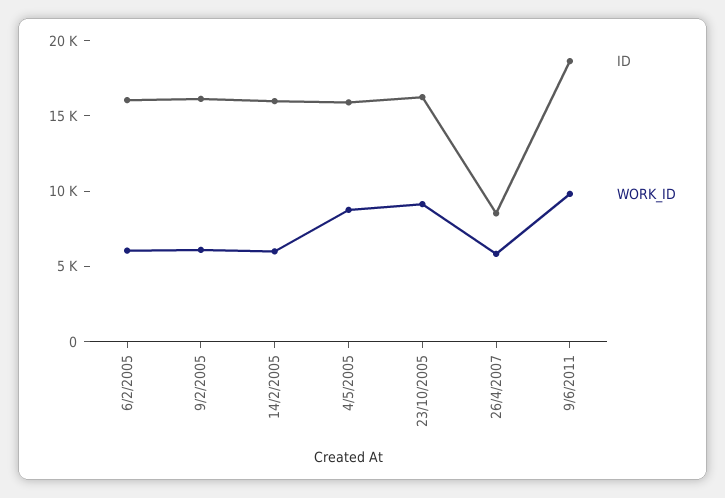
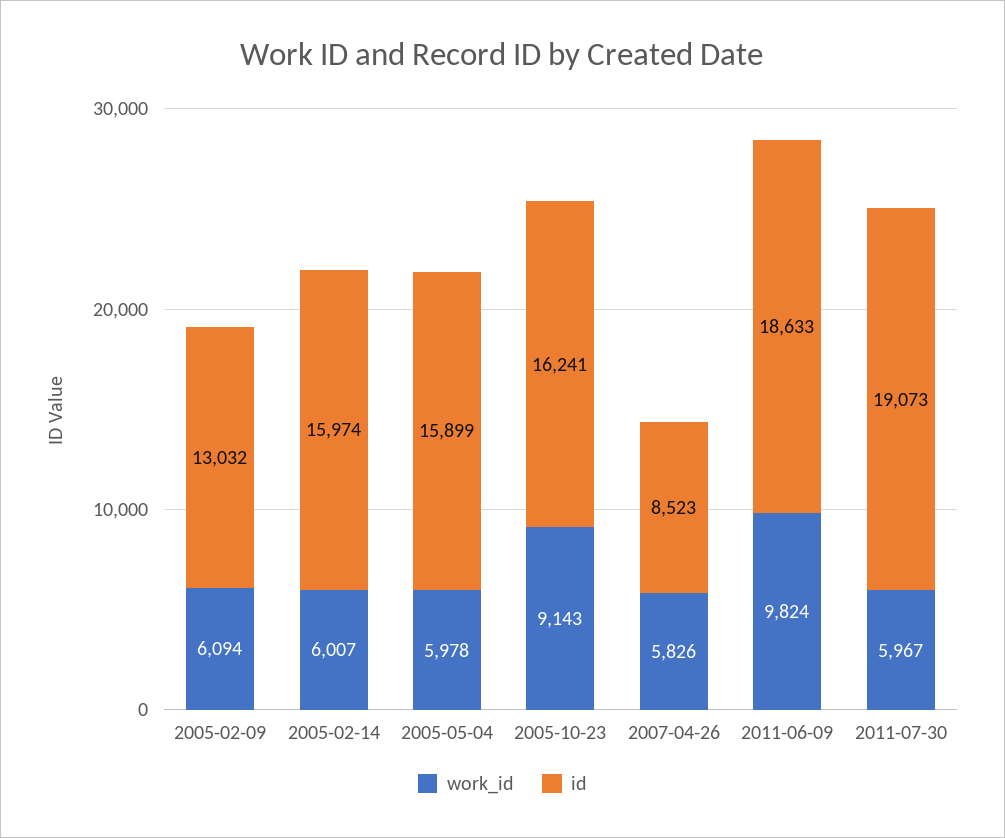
ID, 6/2/2005: 16000 -> none
WORK_ID, 6/2/2005: 6000 -> none
ID, 9/2/2005: 16000 -> 13032
WORK_ID, 4/5/2005: 9000 -> 5978
WORK_ID, 2011-07-30: none -> 5967
ID, 2011-07-30: none -> 19073

